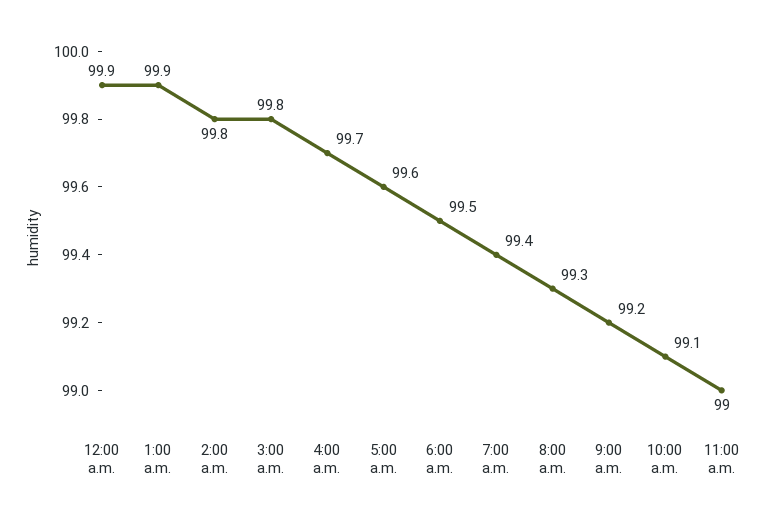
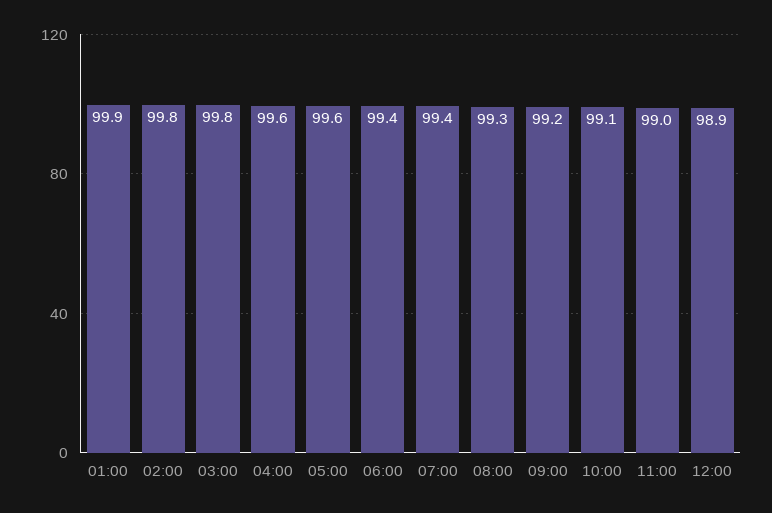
12:00 a.m.: 99.9 -> none
4:00 a.m.: 99.7 -> 99.6
6:00 a.m.: 99.5 -> 99.4
12:00: none -> 98.9

